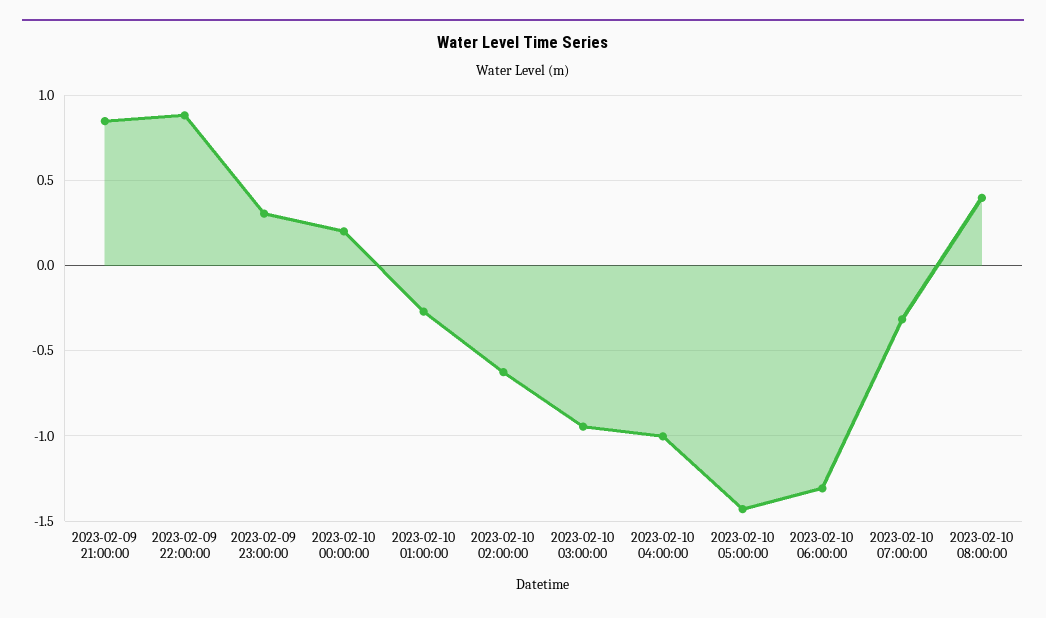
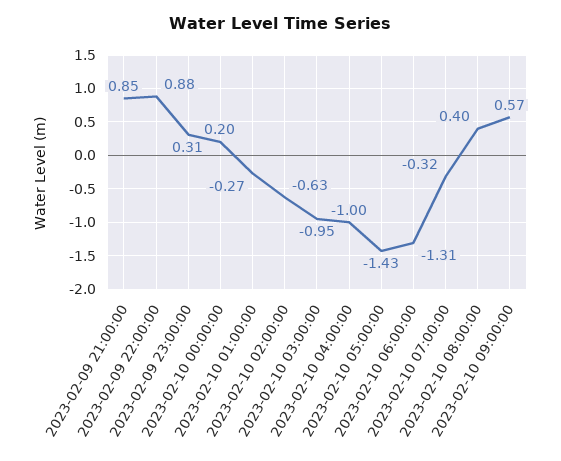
2023-02-10 09:00:00: none -> 0.57

